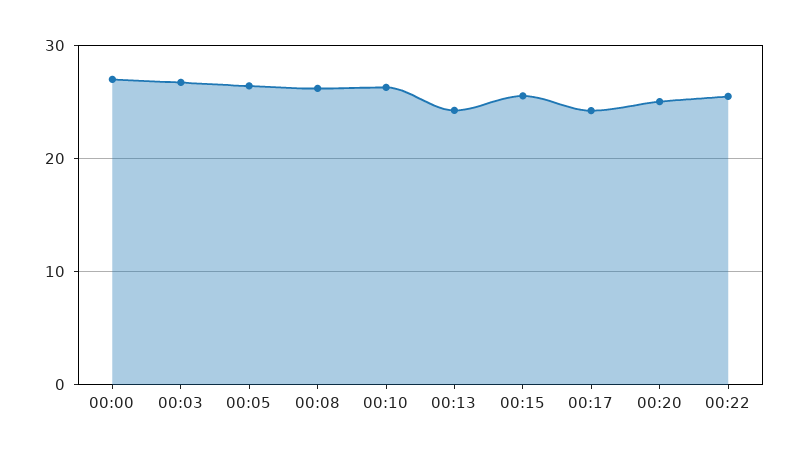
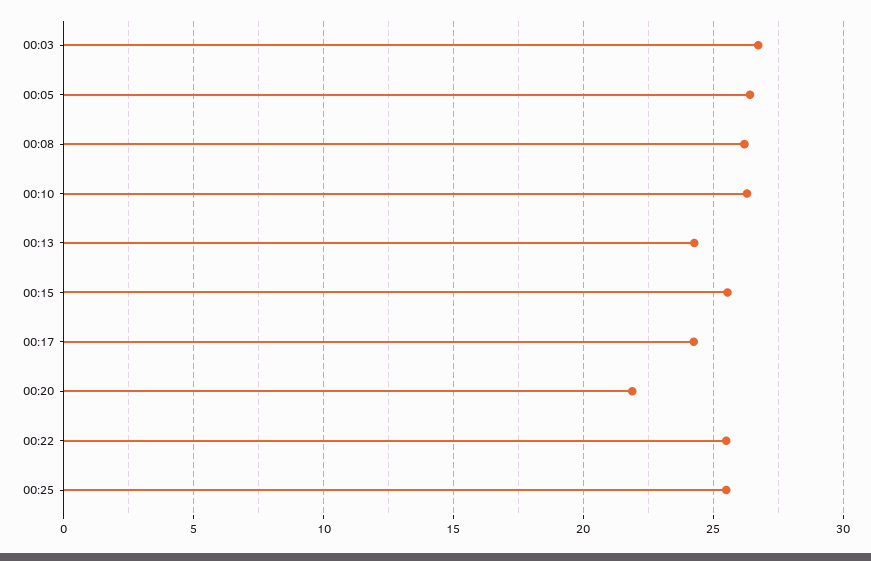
00:00: 27 -> none
00:20: 25 -> 22
00:25: none -> 25.5

